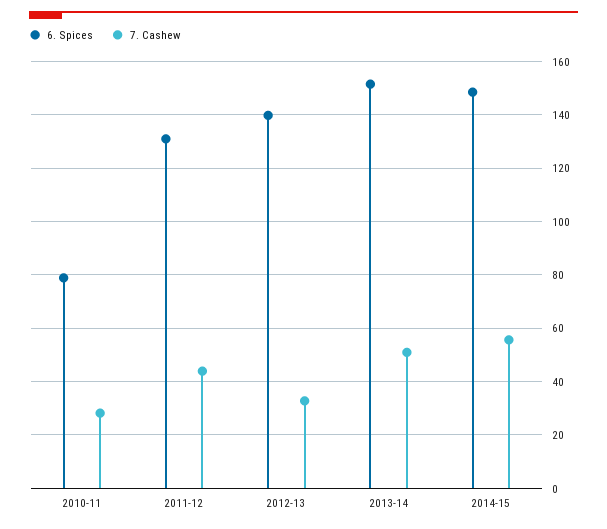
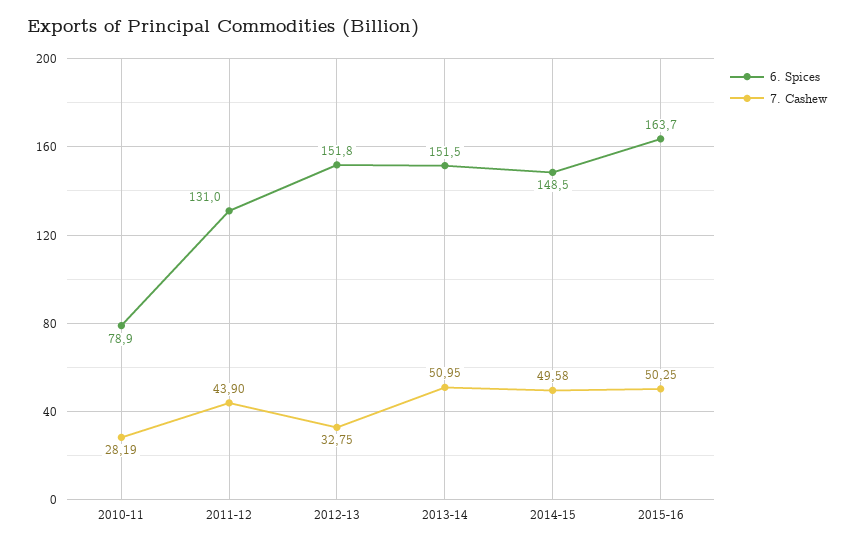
6. Spices, 2012-13: 140 -> 151.8
7. Cashew, 2014-15: 55 -> 49.58
6. Spices, 2015-16: none -> 163.7
7. Cashew, 2015-16: none -> 50.25

